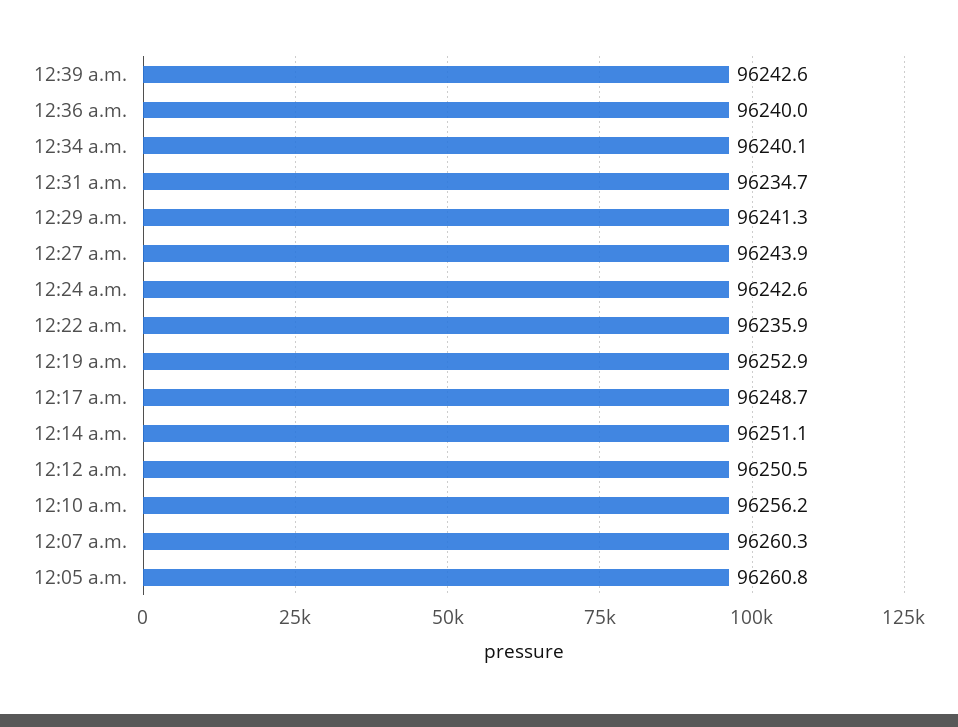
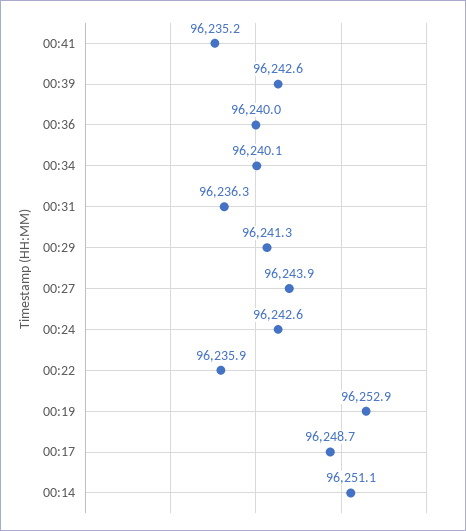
12:31 a.m.: 96234.7 -> 96236.3
12:12 a.m.: 96250.5 -> none
12:10 a.m.: 96256.2 -> none
12:07 a.m.: 96260.3 -> none
12:05 a.m.: 96260.8 -> none
00:41: none -> 96235.2

